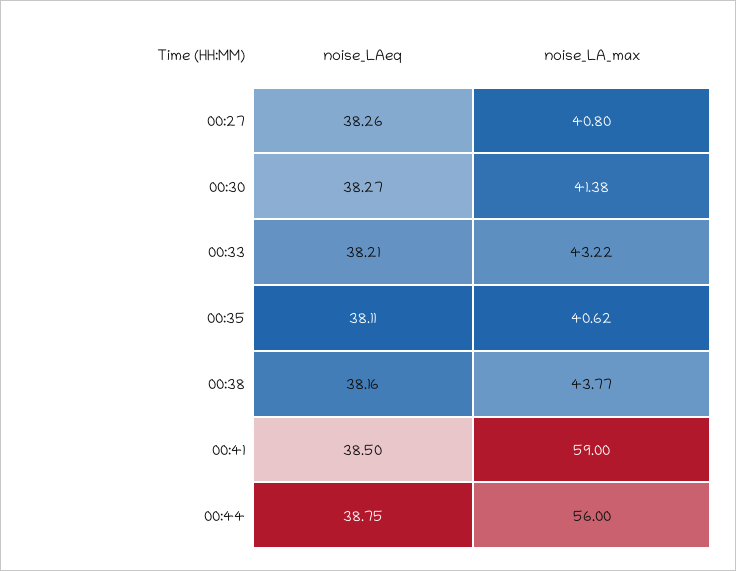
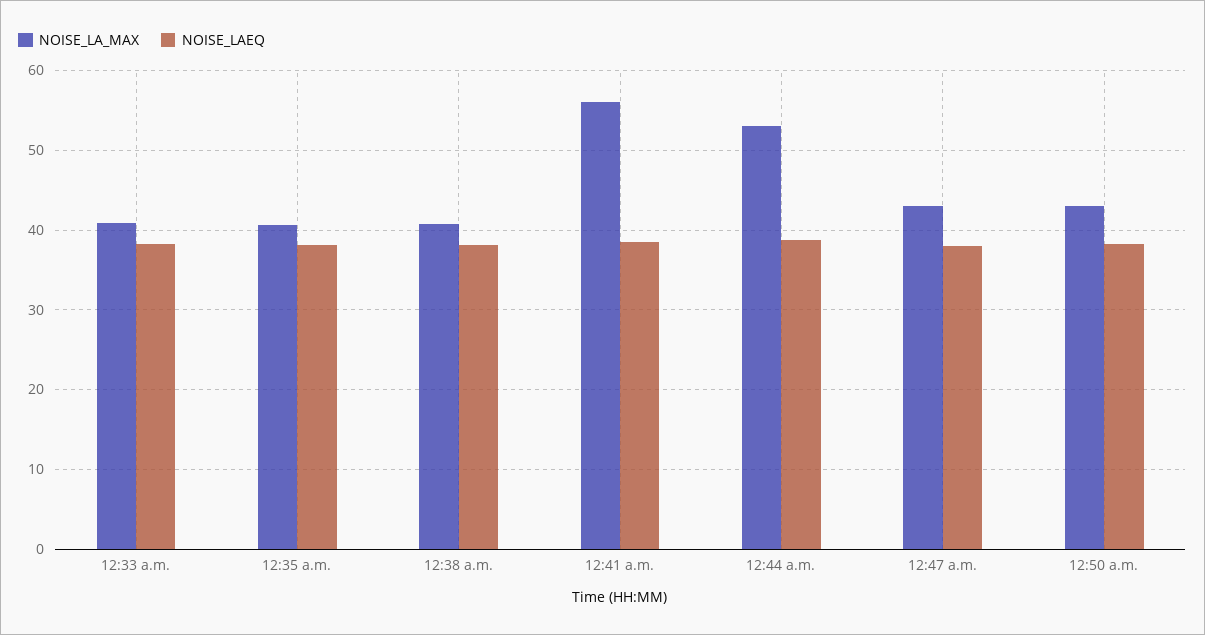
noise_LAeq, 00:27: 38.26 -> none
noise_LA_max, 00:27: 40.8 -> none
noise_LAeq, 00:30: 38.27 -> none
noise_LA_max, 00:30: 41.38 -> none
noise_LA_max, 00:33: 43.22 -> 41
noise_LA_max, 00:38: 43.77 -> 41
noise_LA_max, 00:41: 59 -> 56
noise_LA_max, 00:44: 56 -> 53
noise_LA_max, 12:47 a.m.: none -> 43
noise_LAeq, 12:47 a.m.: none -> 38
noise_LA_max, 12:50 a.m.: none -> 43
noise_LAeq, 12:50 a.m.: none -> 38

